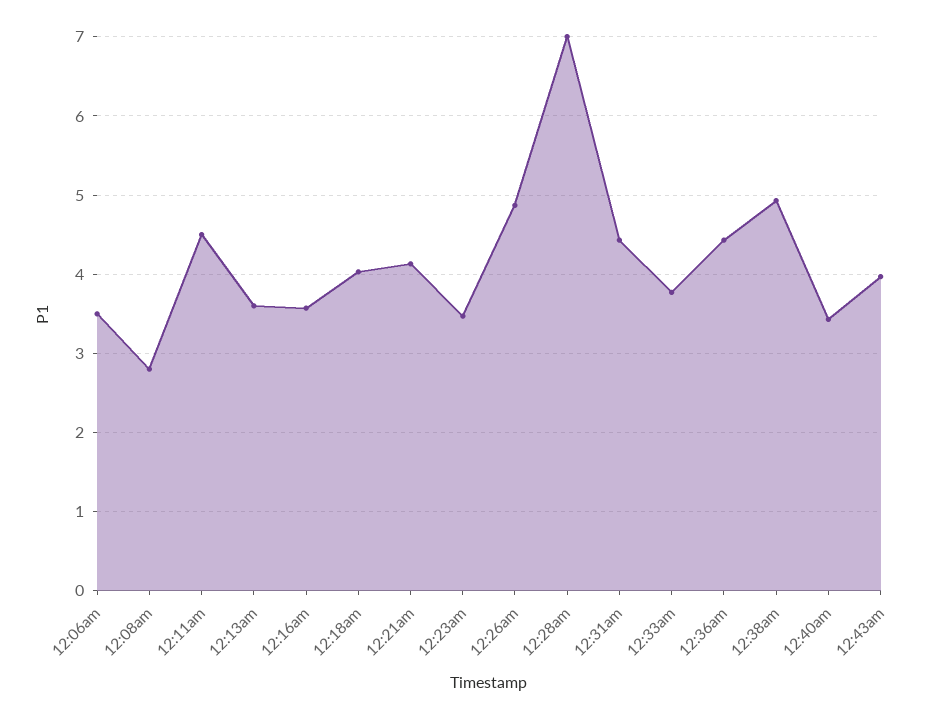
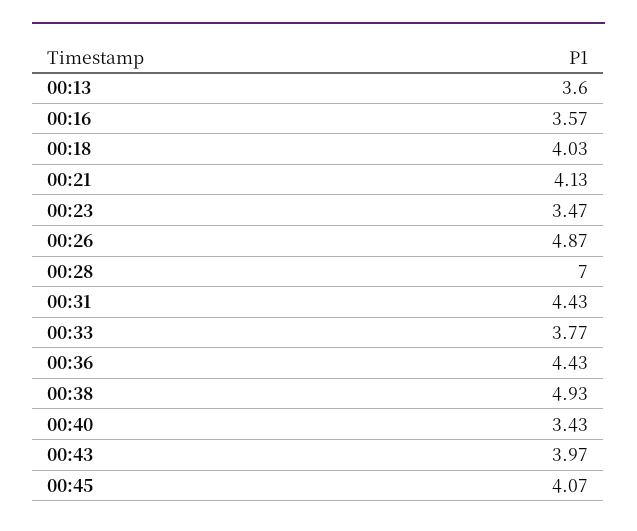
12:06am: 3.5 -> none
12:08am: 2.8 -> none
12:11am: 4.5 -> none
00:45: none -> 4.07

